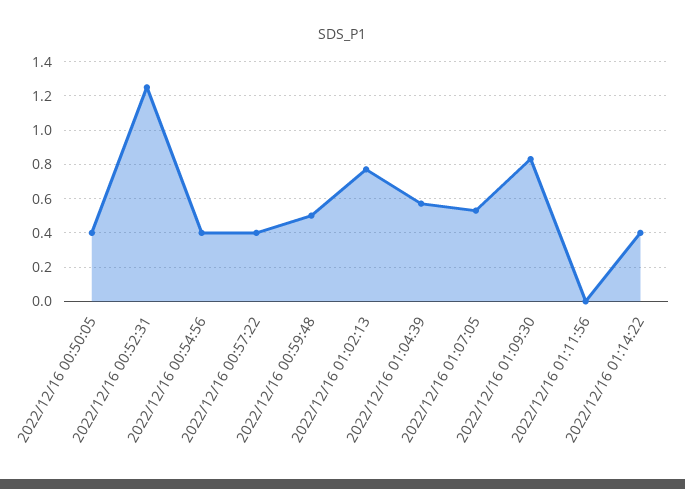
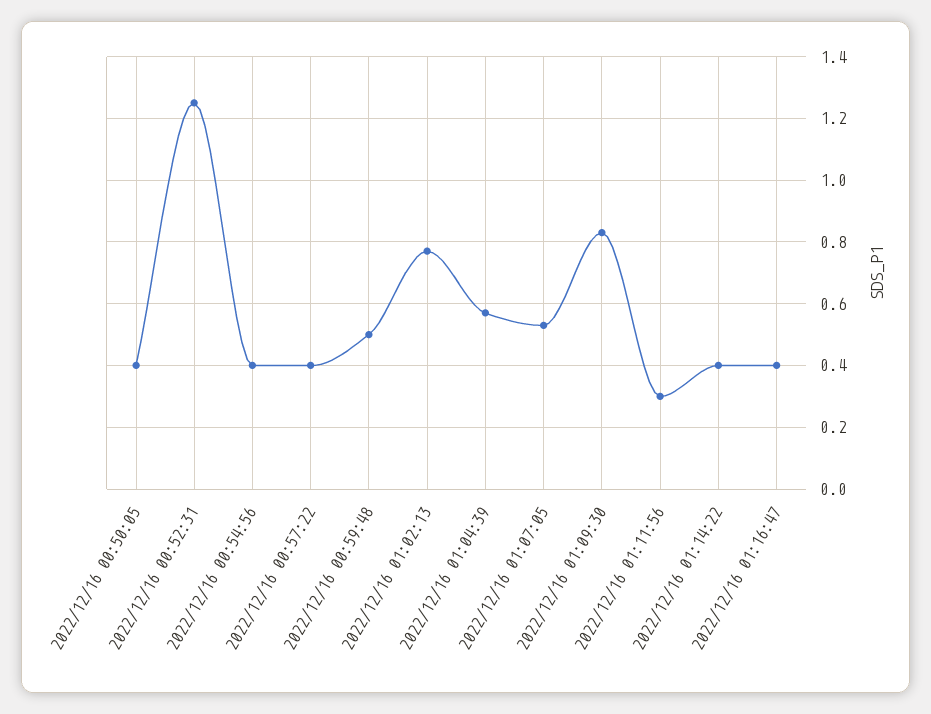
2022/12/16 01:11:56: 0 -> 0.3
2022/12/16 01:16:47: none -> 0.4

